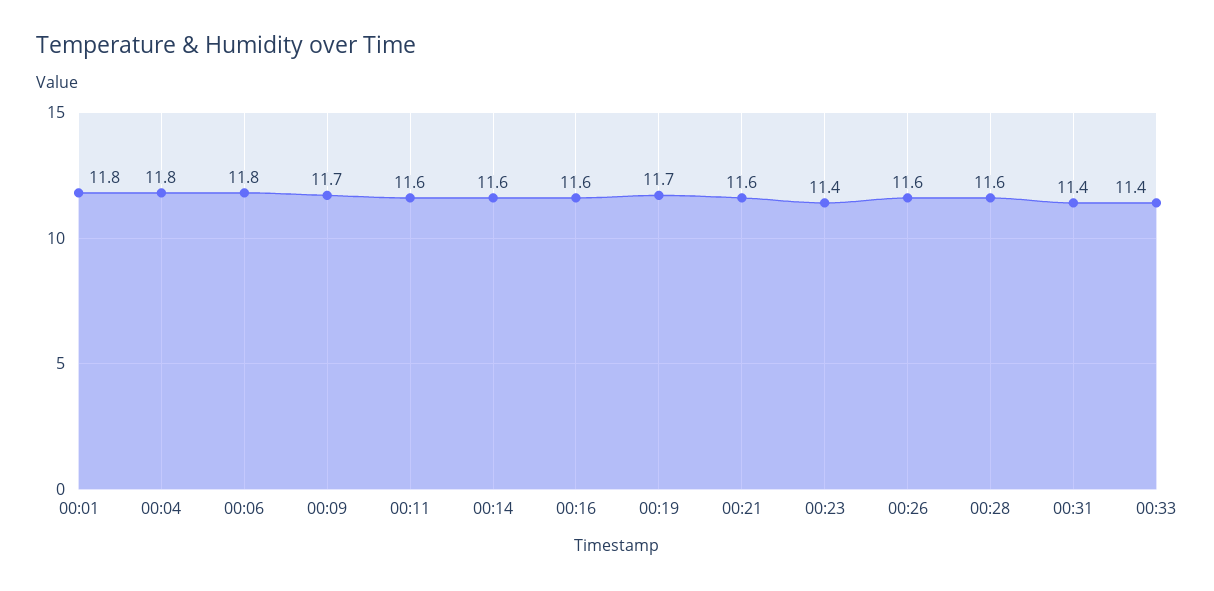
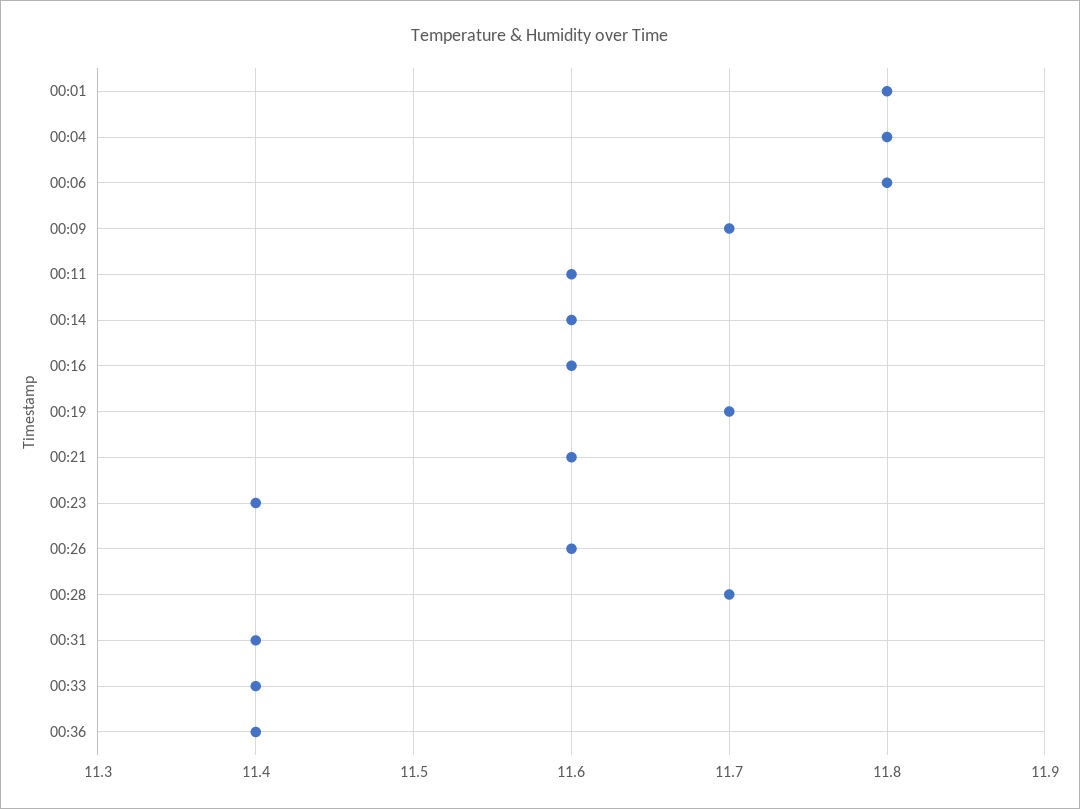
00:28: 11.6 -> 11.7
00:36: none -> 11.4

